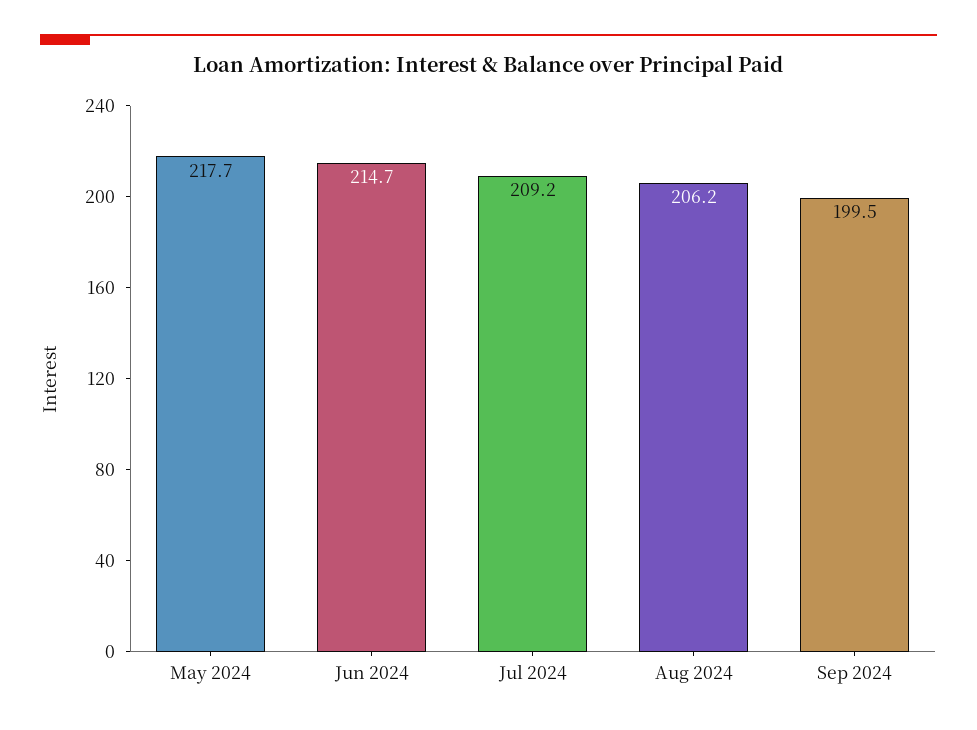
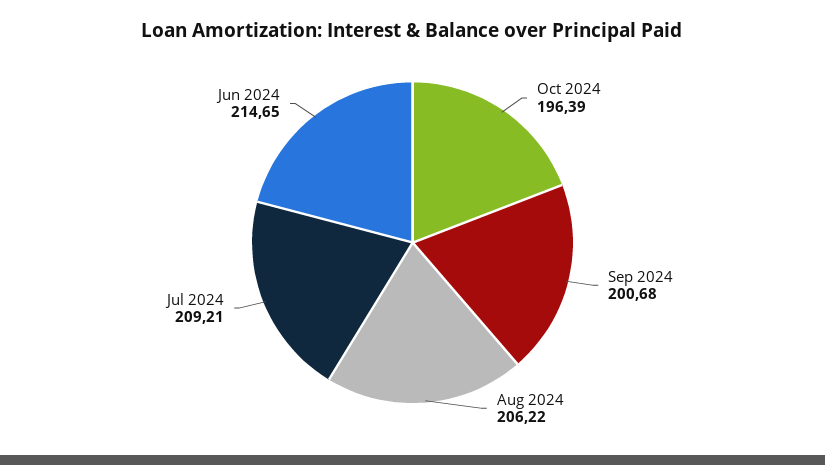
May 2024: 217.7 -> none
Sep 2024: 199.5 -> 200.68
Oct 2024: none -> 196.39

